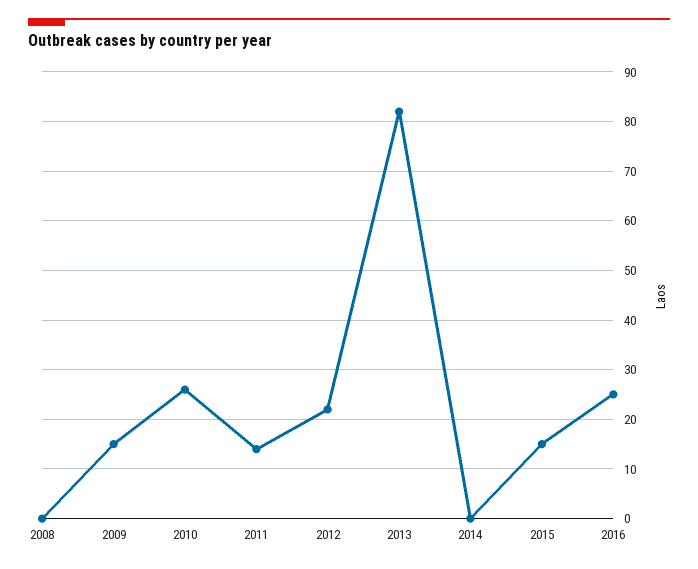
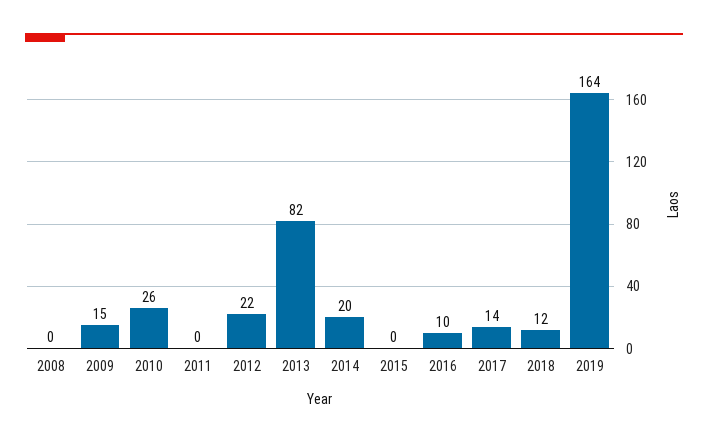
2011: 15 -> 0
2014: 0 -> 20
2015: 15 -> 0
2016: 25 -> 10
2017: none -> 14
2018: none -> 12
2019: none -> 164

